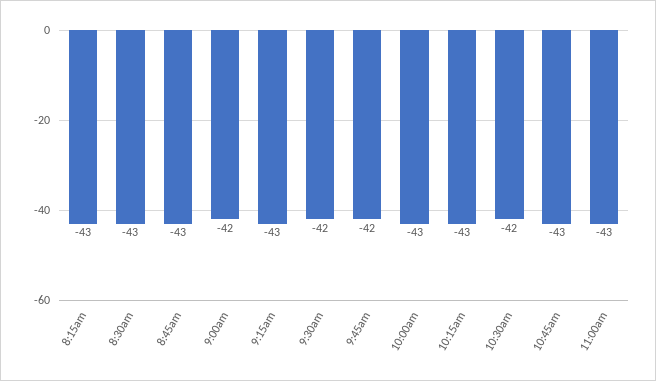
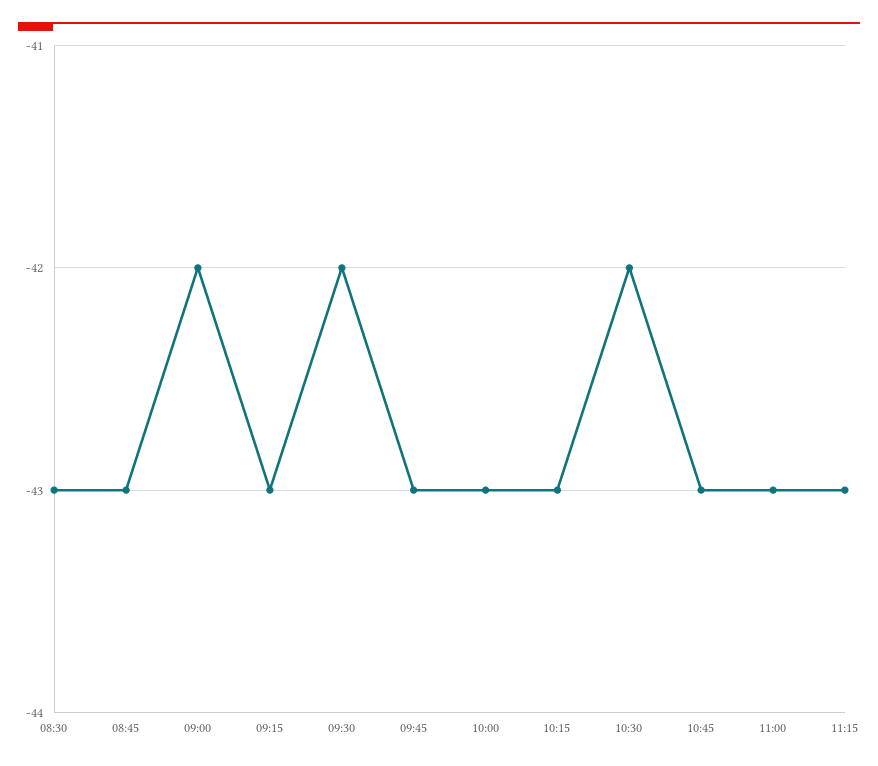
8:15am: -43 -> none
9:45am: -42 -> -43
11:15: none -> -43

